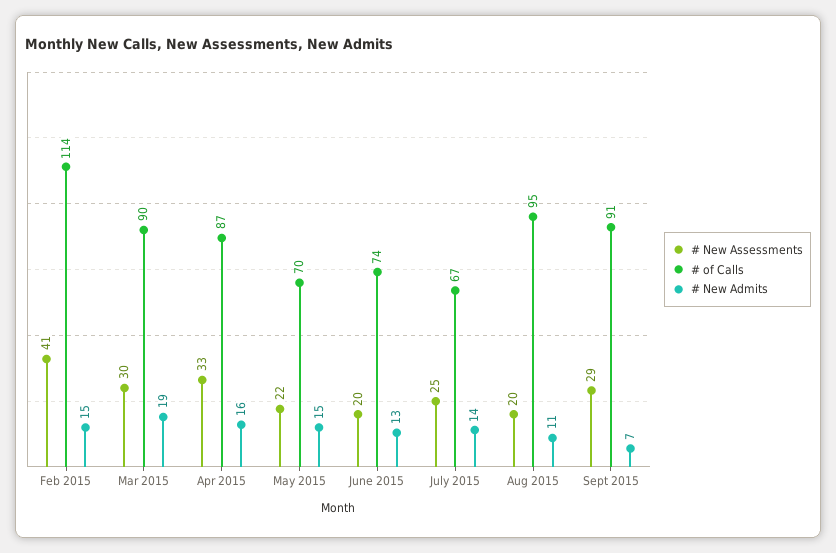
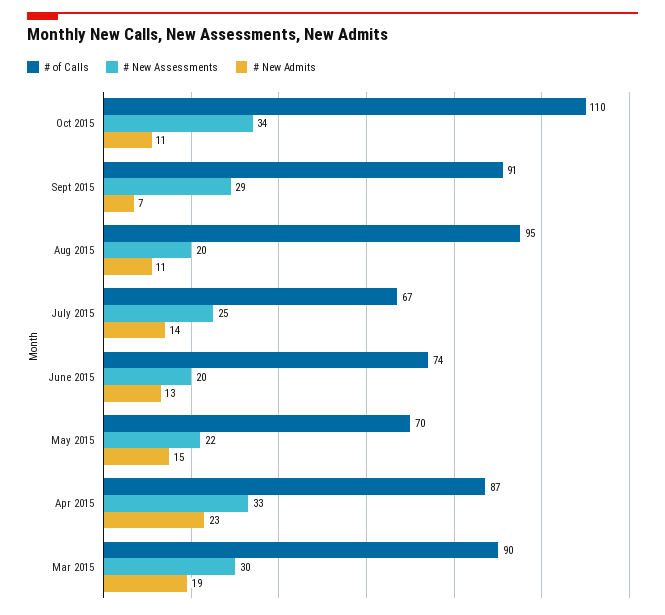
# New Assessments, Feb 2015: 41 -> none
# of Calls, Feb 2015: 114 -> none
# New Admits, Feb 2015: 15 -> none
# New Admits, Apr 2015: 16 -> 23
# of Calls, Oct 2015: none -> 110
# New Assessments, Oct 2015: none -> 34
# New Admits, Oct 2015: none -> 11

